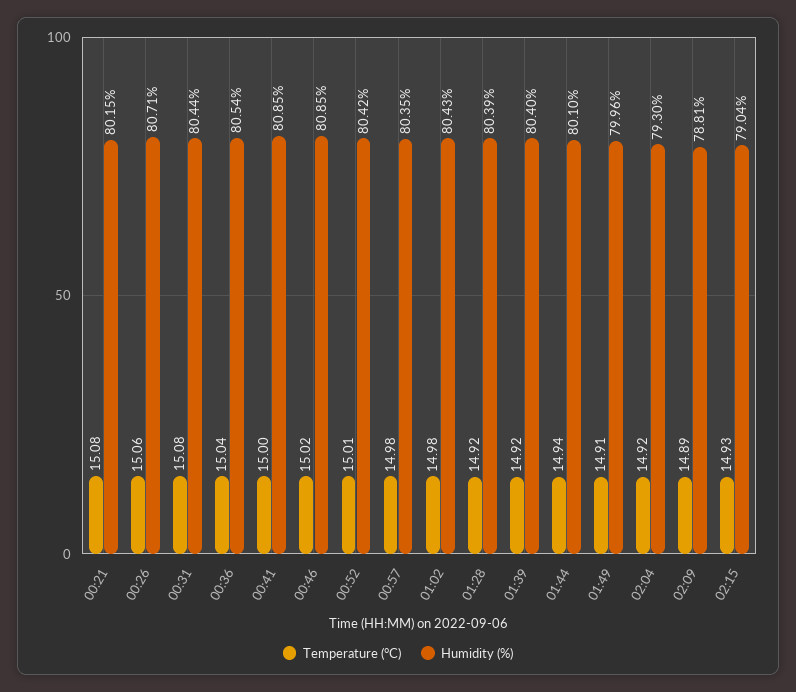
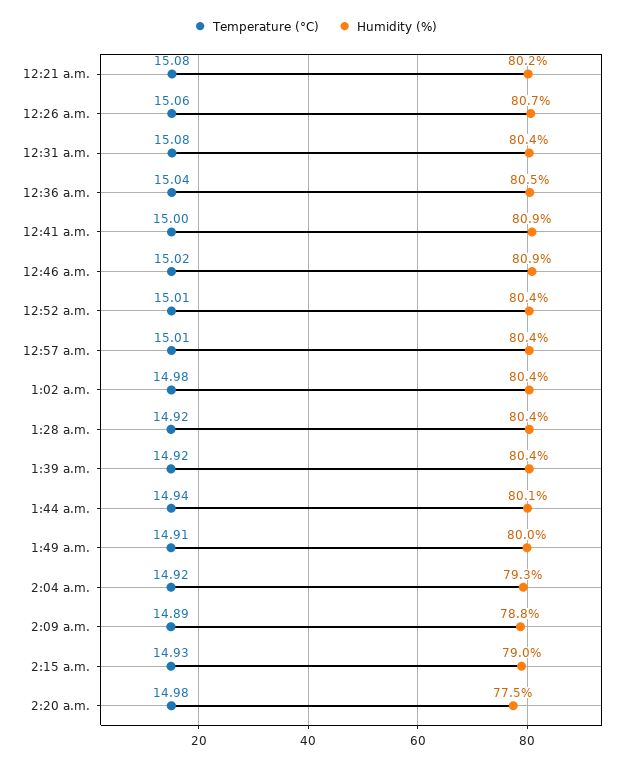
Temperature (°C), 00:57: 14.98 -> 15.01
Temperature (°C), 2:20 a.m.: none -> 14.98
Humidity (%), 2:20 a.m.: none -> 77.5

